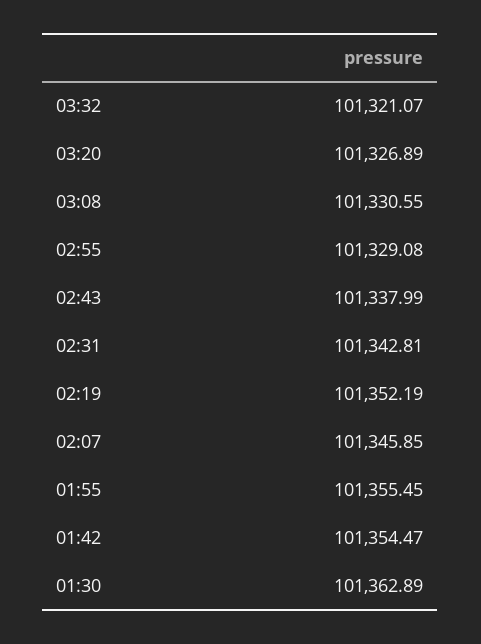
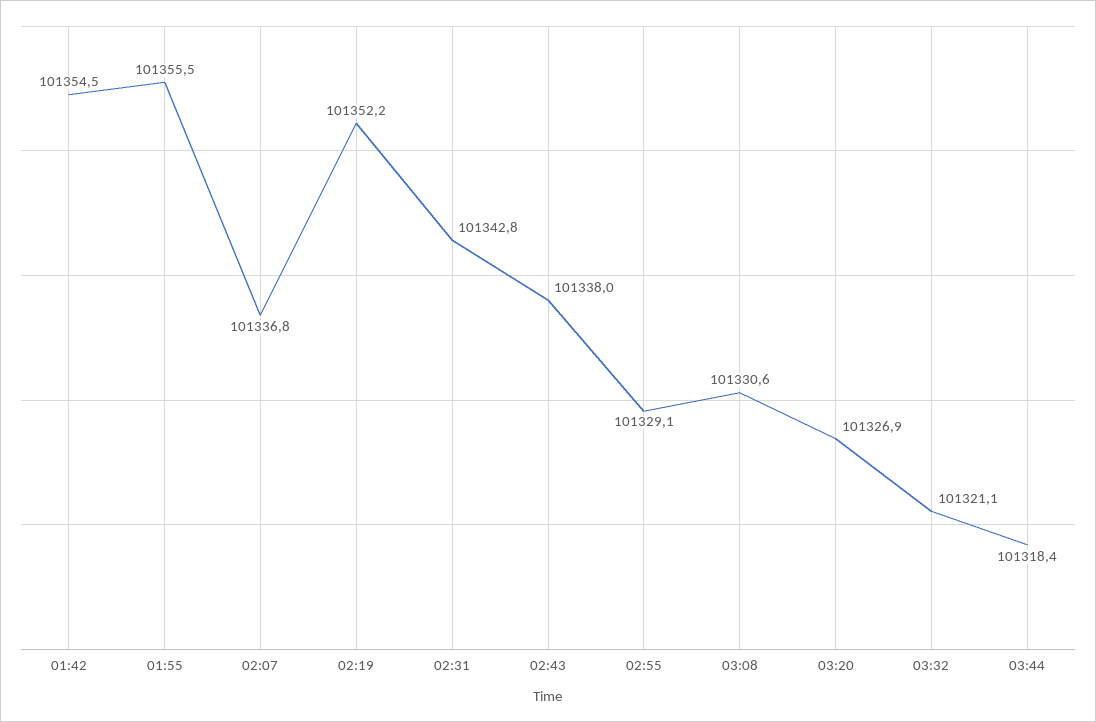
02:07: 101345.85 -> 101336.8
01:30: 101362.89 -> none
03:44: none -> 101318.4

